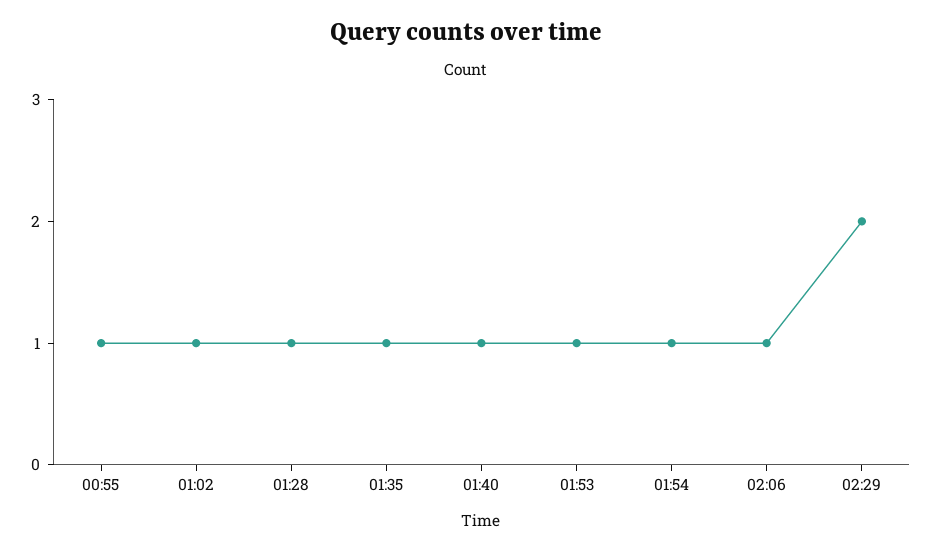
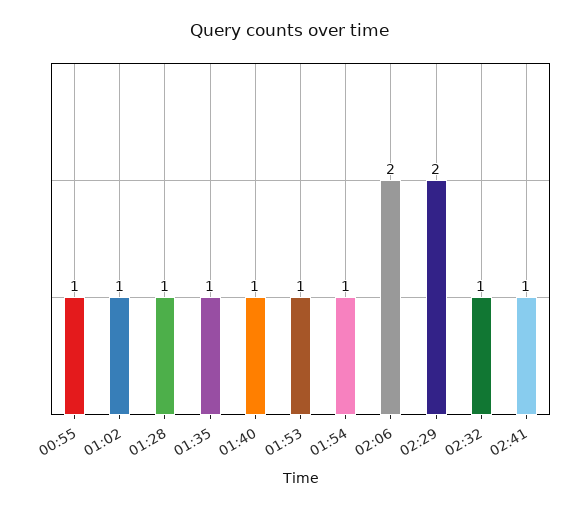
02:06: 1 -> 2
02:32: none -> 1
02:41: none -> 1

